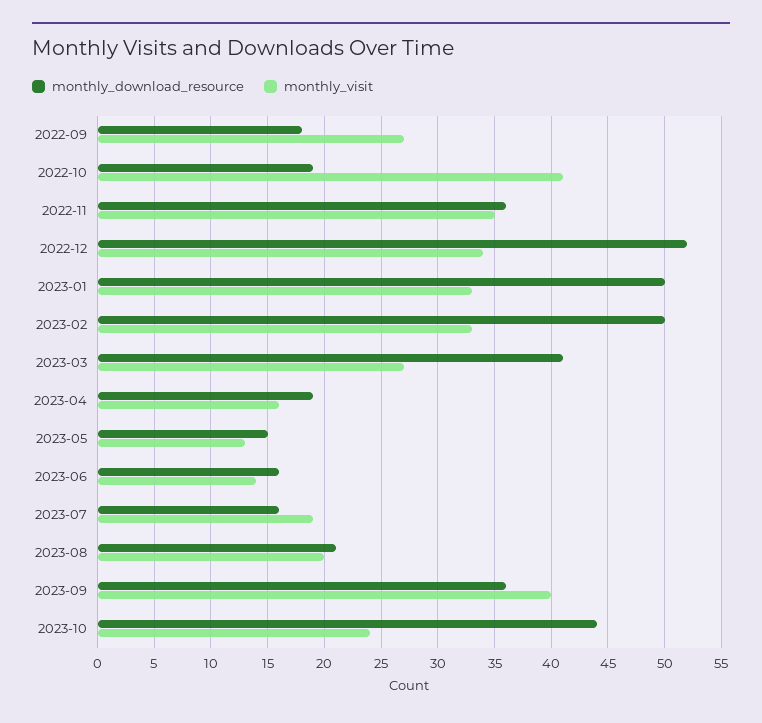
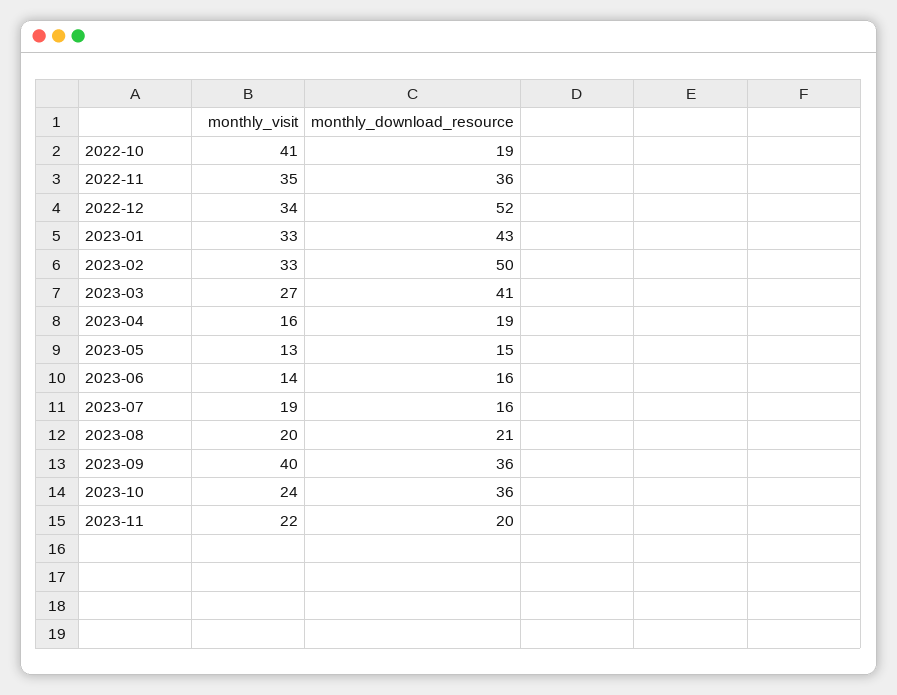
monthly_download_resource, 2022-09: 18 -> none
monthly_visit, 2022-09: 27 -> none
monthly_download_resource, 2023-01: 50 -> 43
monthly_download_resource, 2023-10: 44 -> 36
monthly_visit, 2023-11: none -> 22
monthly_download_resource, 2023-11: none -> 20

